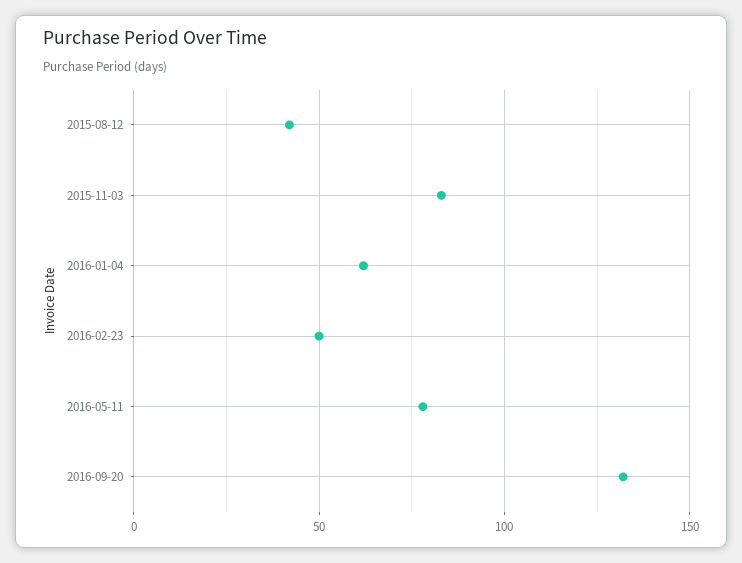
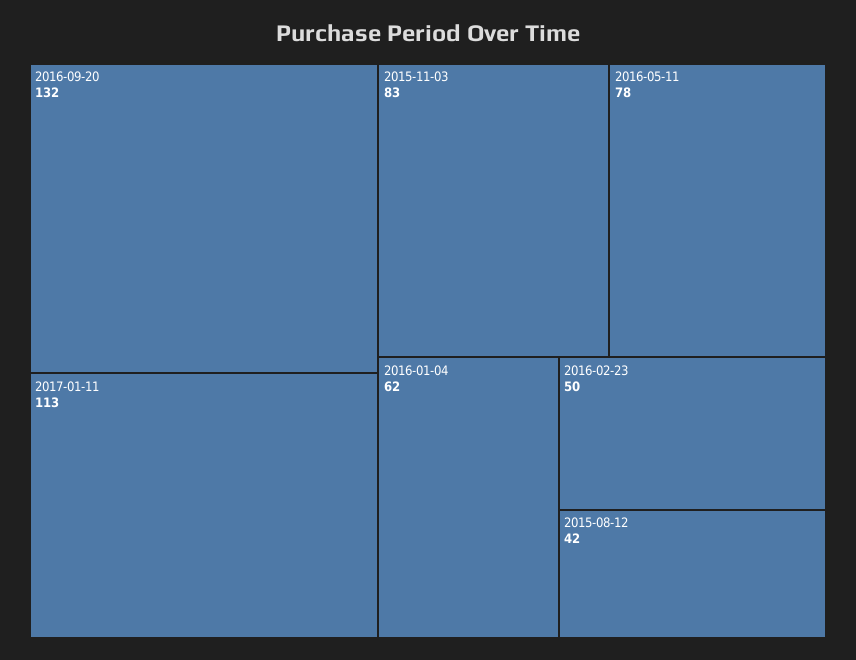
2017-01-11: none -> 113

